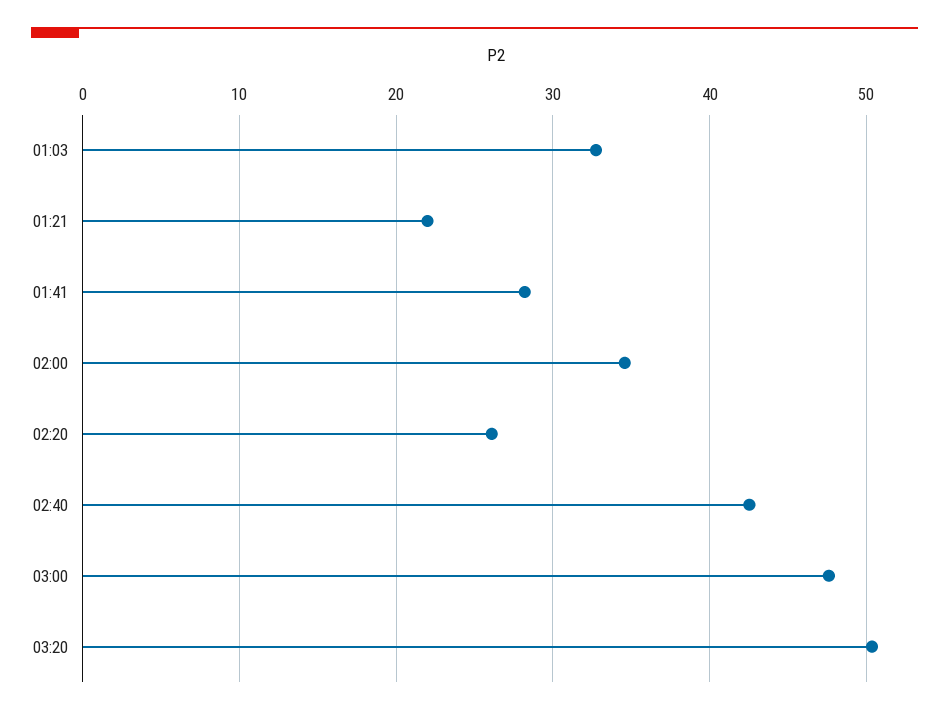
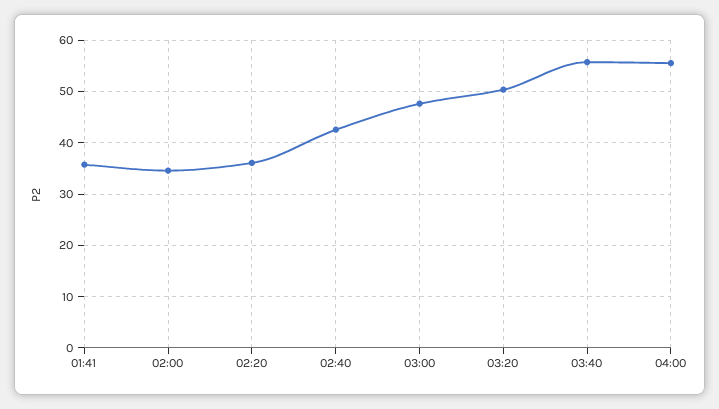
01:03: 33 -> none
01:21: 22 -> none
01:41: 28 -> 36
02:20: 26 -> 36
03:40: none -> 56
04:00: none -> 56

